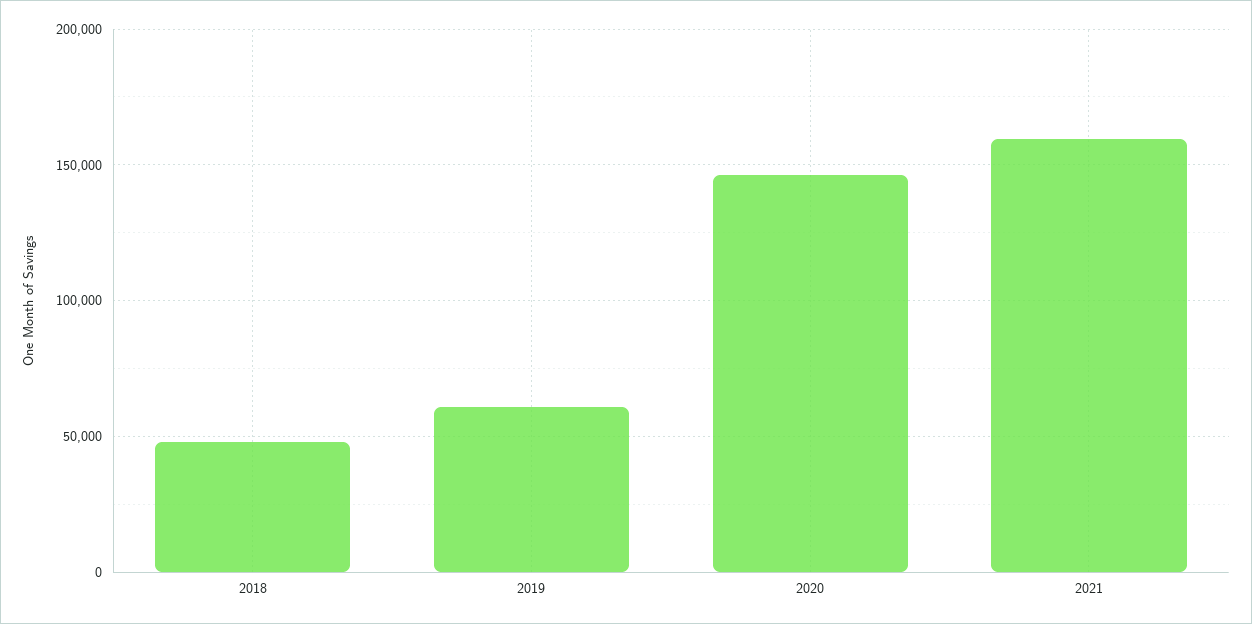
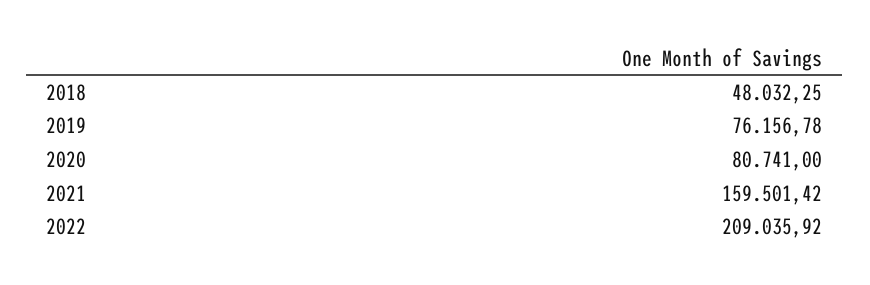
2019: 60000 -> 76156.78
2020: 145000 -> 80741
2022: none -> 209035.92

